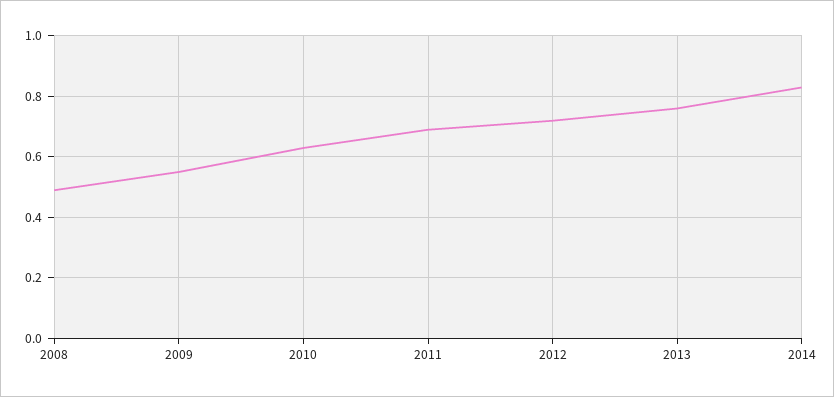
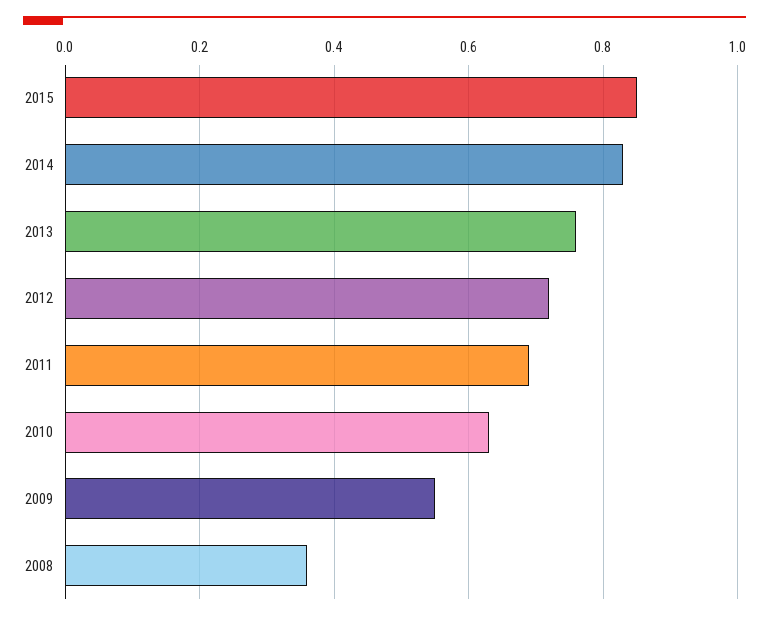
2008: 0.5 -> 0.35
2015: none -> 0.85

